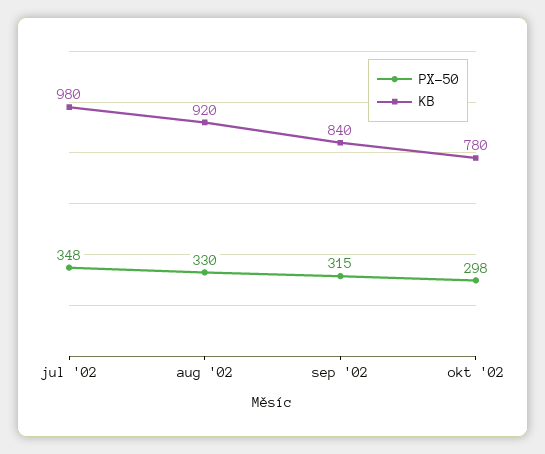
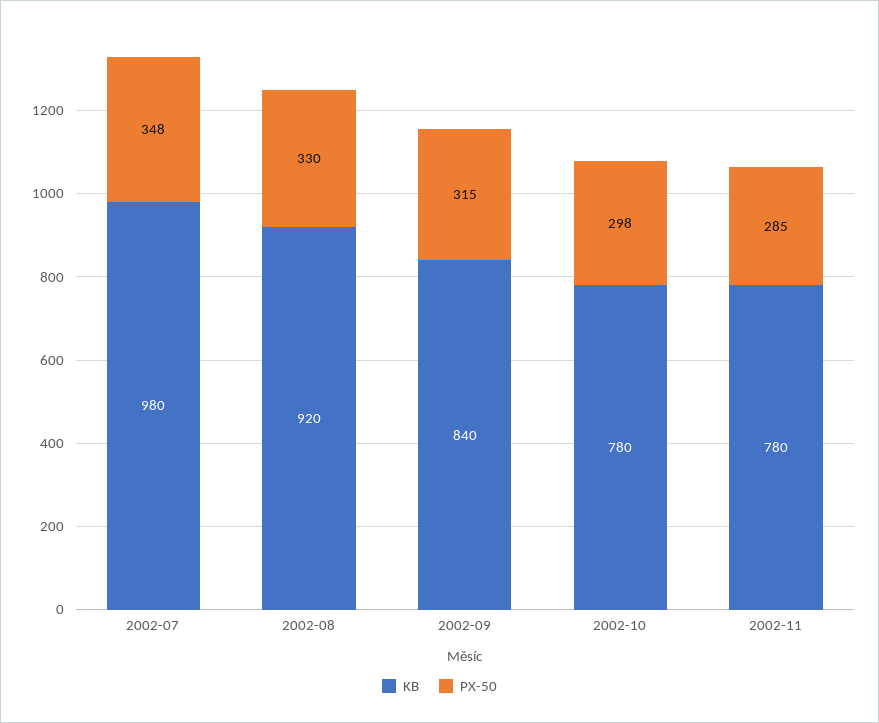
KB, 2002-11: none -> 780
PX-50, 2002-11: none -> 285

